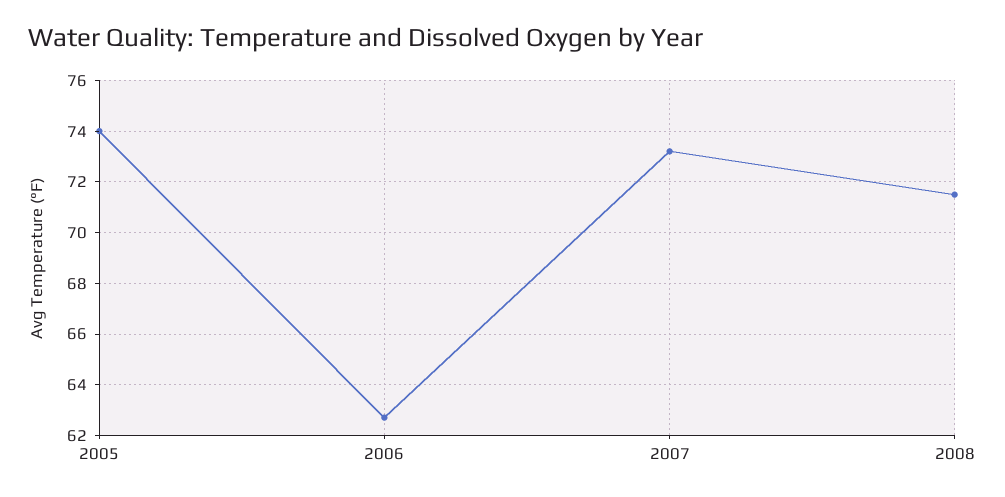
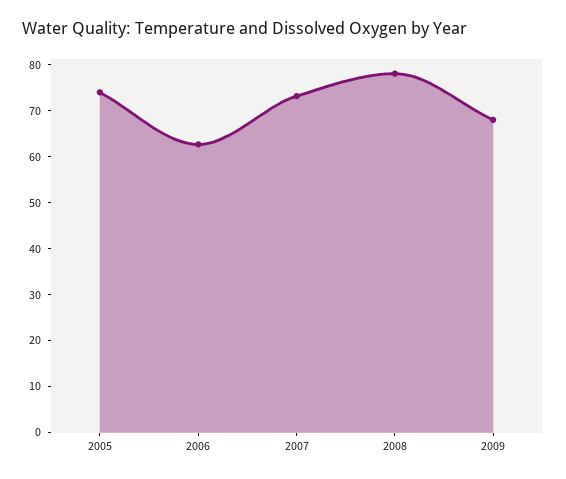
2008: 71.5 -> 78
2009: none -> 68

